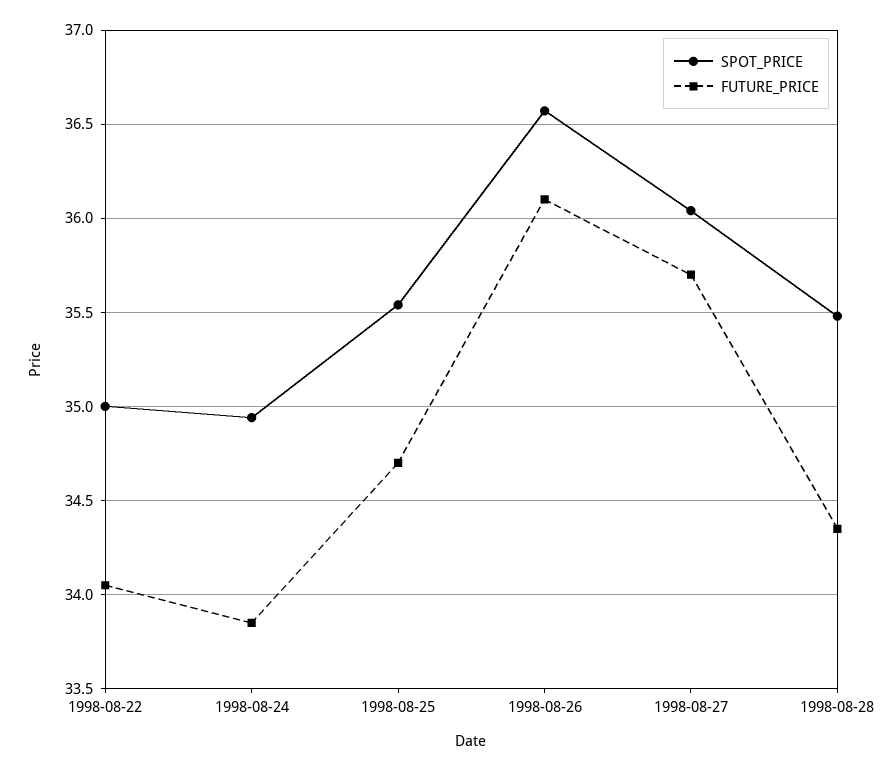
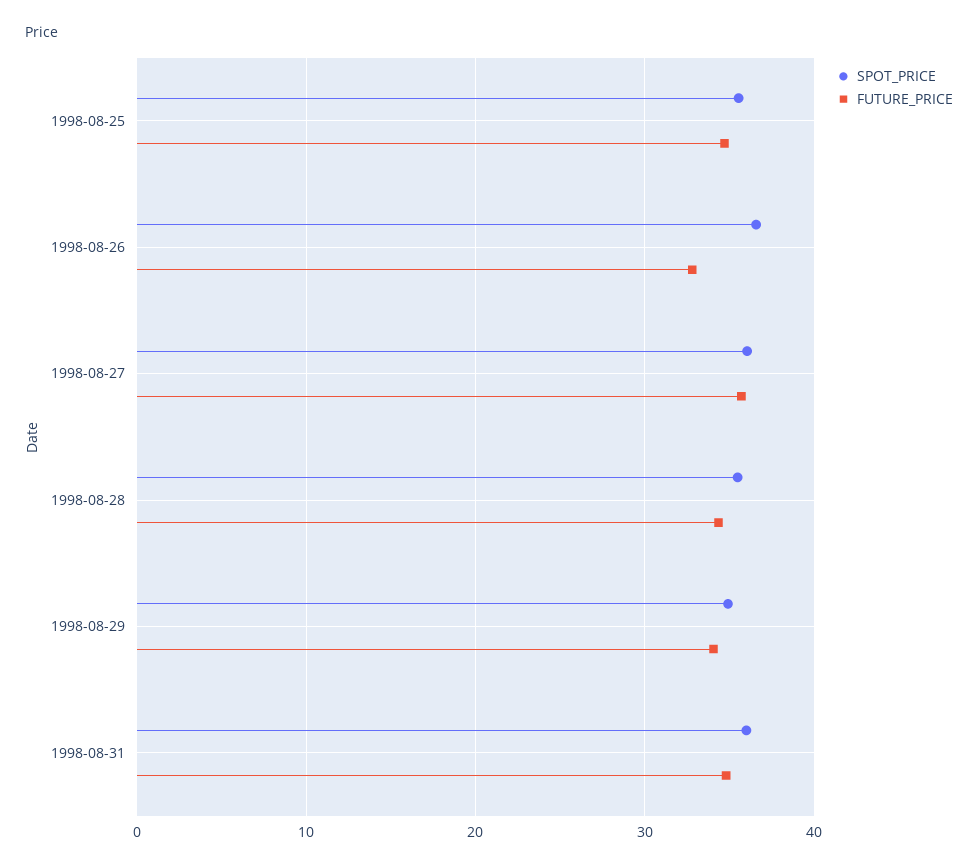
SPOT_PRICE, 1998-08-22: 35 -> none
FUTURE_PRICE, 1998-08-22: 34.05 -> none
SPOT_PRICE, 1998-08-24: 34.95 -> none
FUTURE_PRICE, 1998-08-24: 33.85 -> none
FUTURE_PRICE, 1998-08-26: 36.1 -> 33
SPOT_PRICE, 1998-08-29: none -> 35
FUTURE_PRICE, 1998-08-29: none -> 34
SPOT_PRICE, 1998-08-31: none -> 36
FUTURE_PRICE, 1998-08-31: none -> 35

